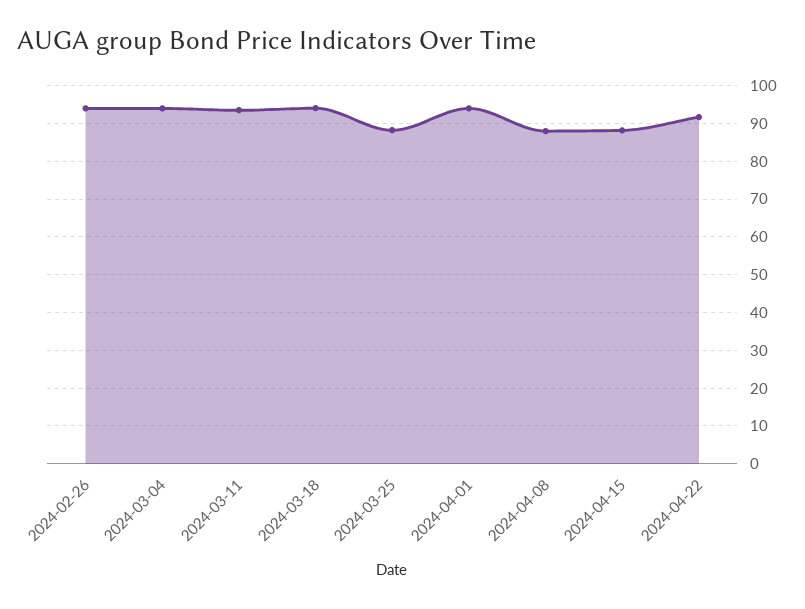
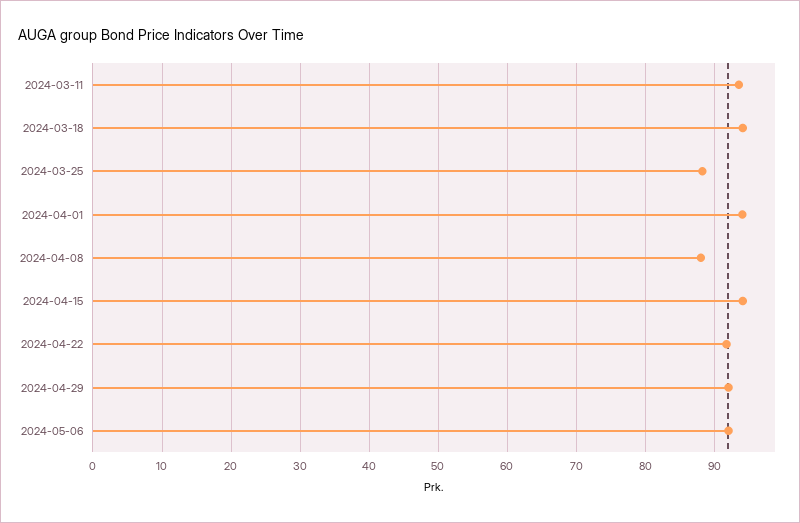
2024-02-26: 94 -> none
2024-03-04: 94 -> none
2024-04-15: 88 -> 94
2024-04-29: none -> 92
2024-05-06: none -> 92

